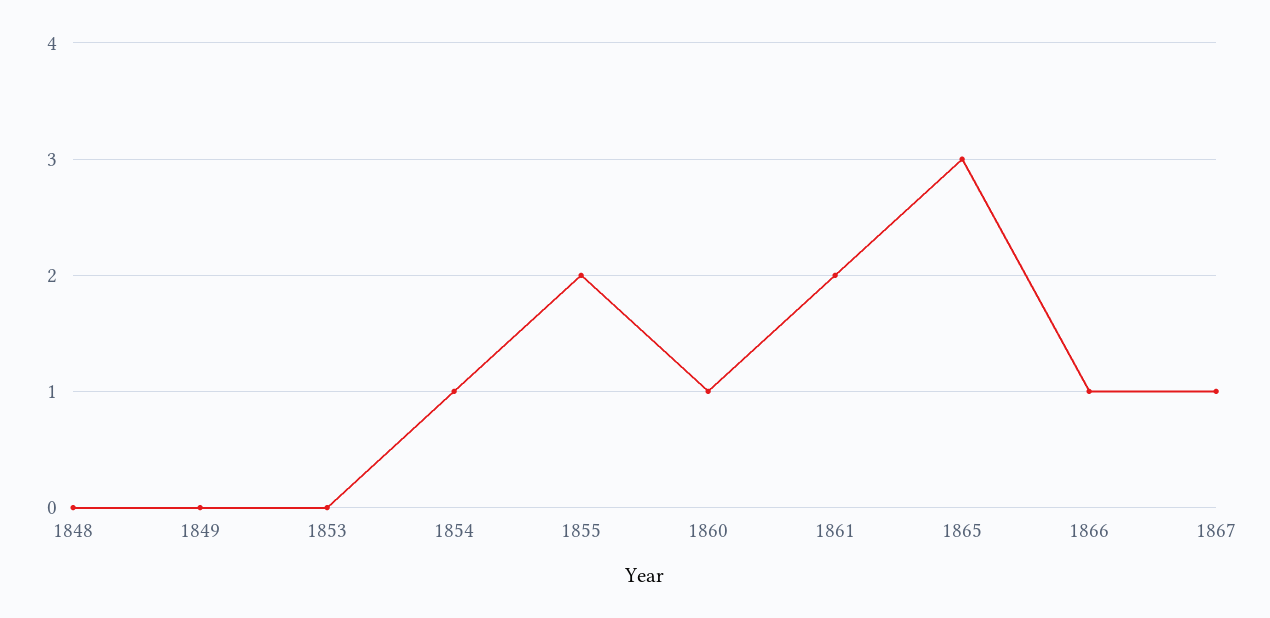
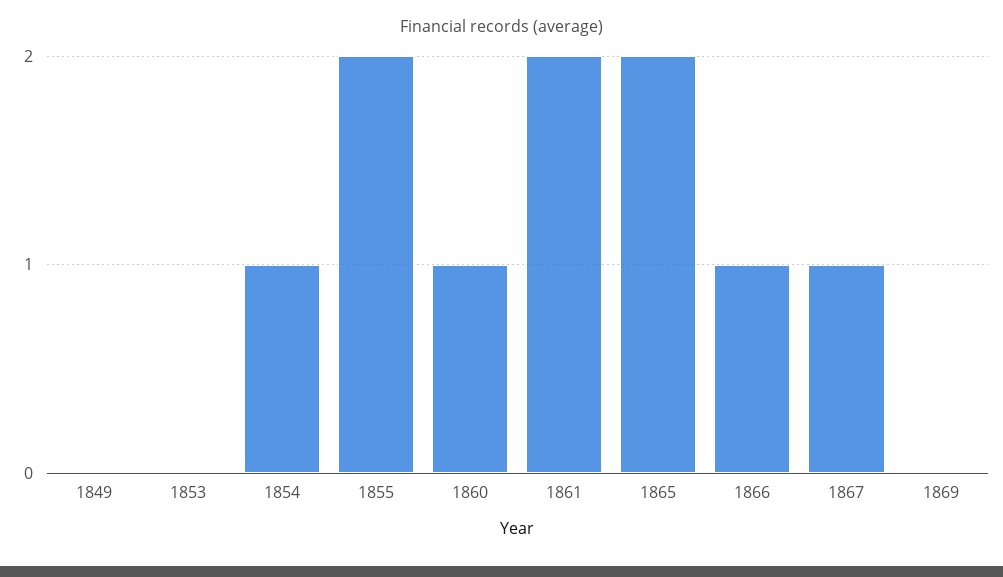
1848: 0 -> none
1865: 3 -> 2
1869: none -> 0

